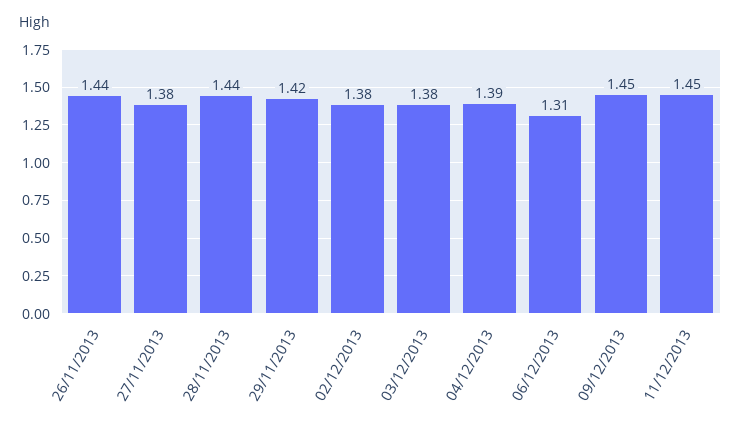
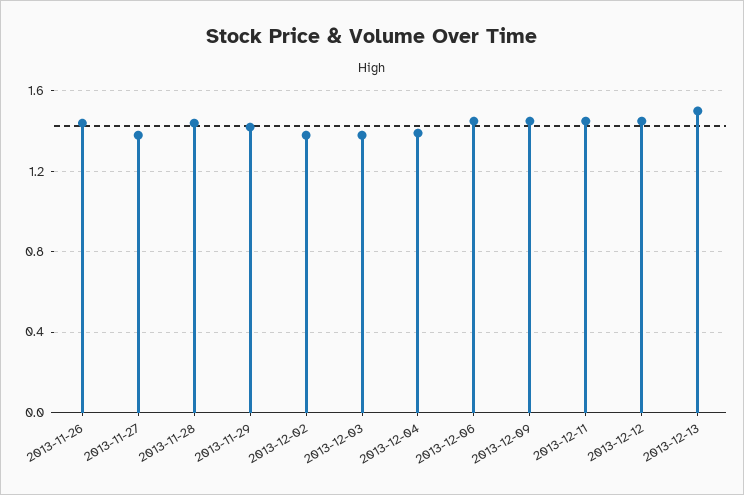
06/12/2013: 1.31 -> 1.45
2013-12-12: none -> 1.45
2013-12-13: none -> 1.5

